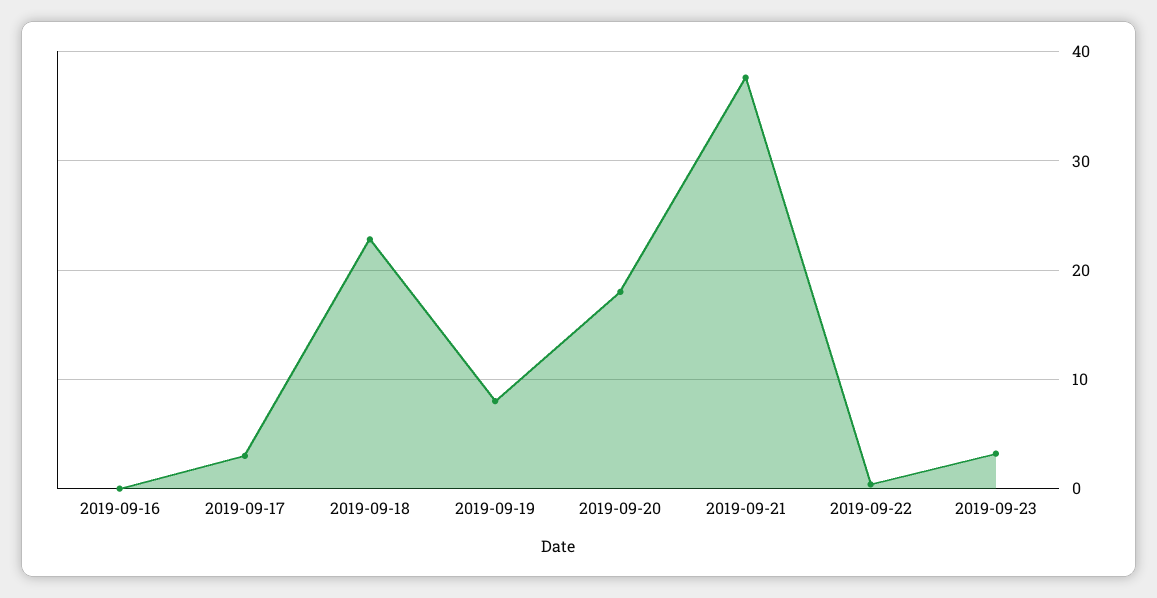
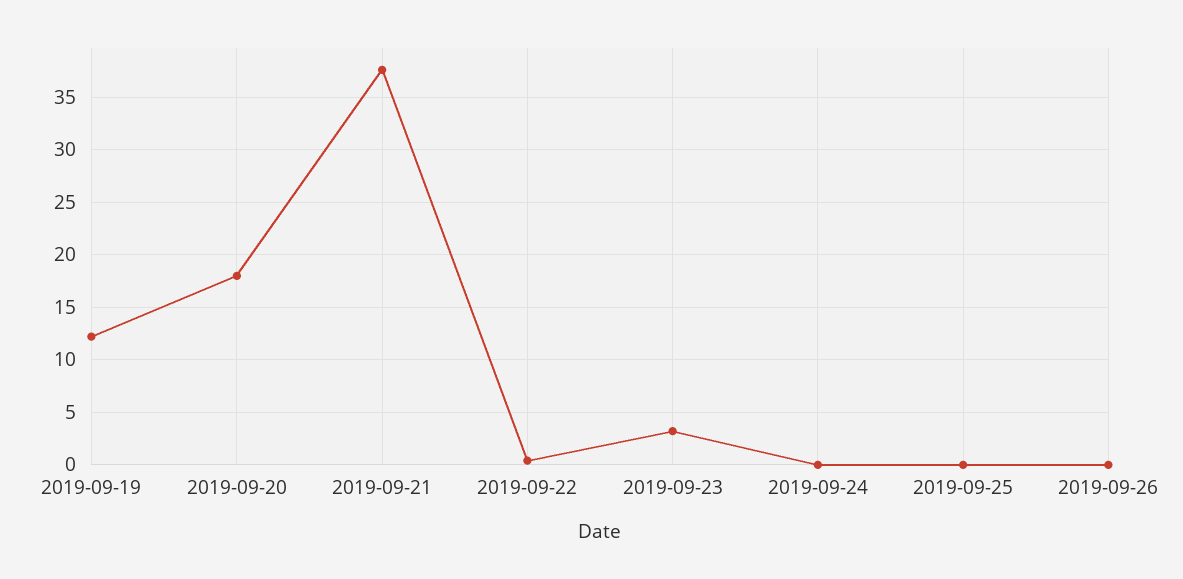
2019-09-16: 0 -> none
2019-09-17: 3 -> none
2019-09-18: 23 -> none
2019-09-19: 8 -> 12
2019-09-24: none -> 0
2019-09-25: none -> 0
2019-09-26: none -> 0

